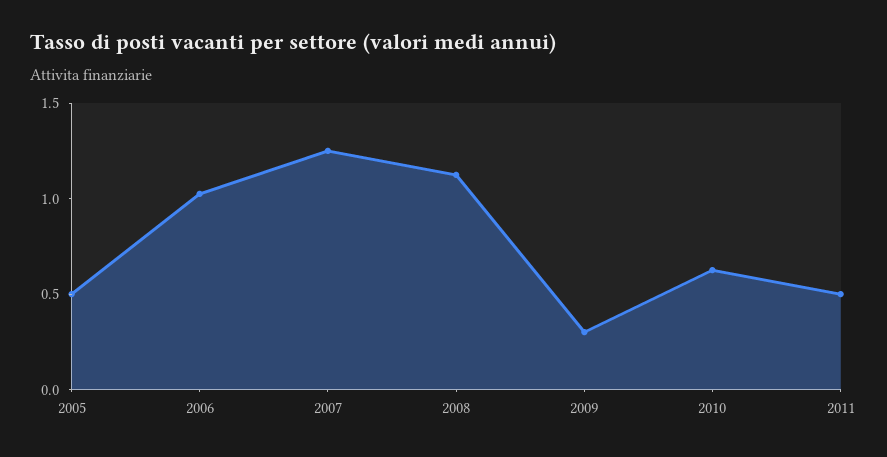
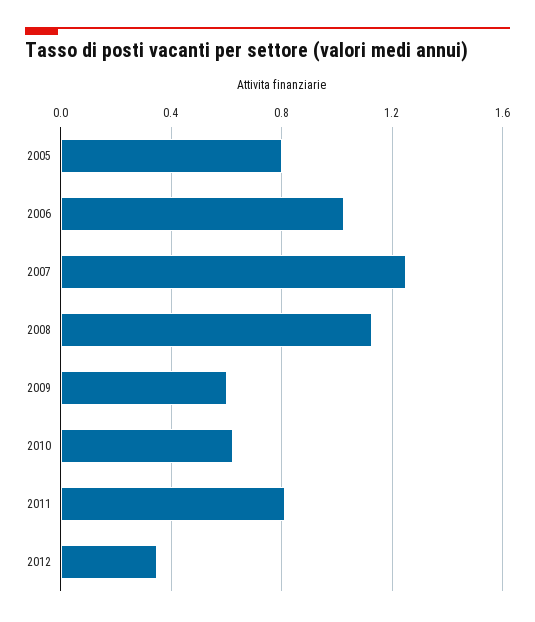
2005: 0.5 -> 0.8
2009: 0.3 -> 0.6
2011: 0.5 -> 0.8
2012: none -> 0.35

